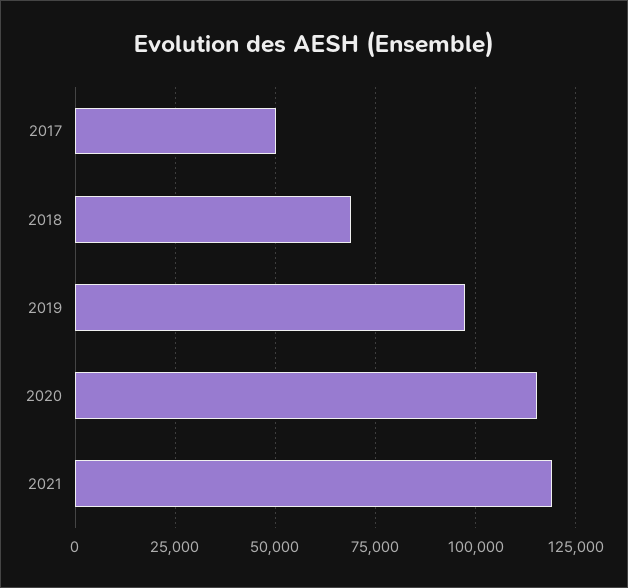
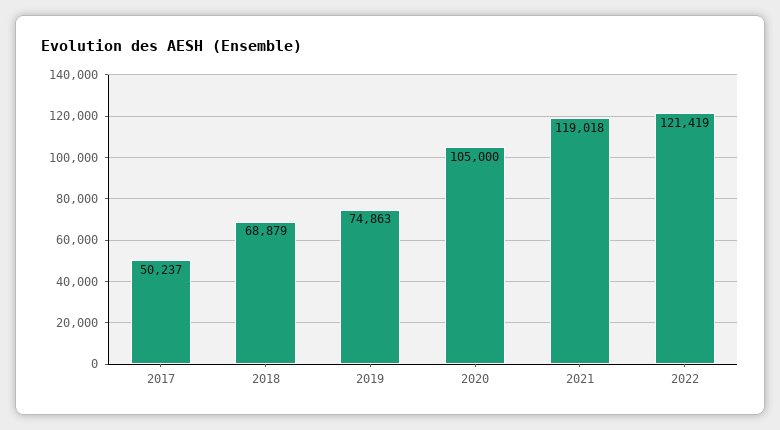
2019: 97500 -> 74863
2020: 115000 -> 105000
2022: none -> 121419

